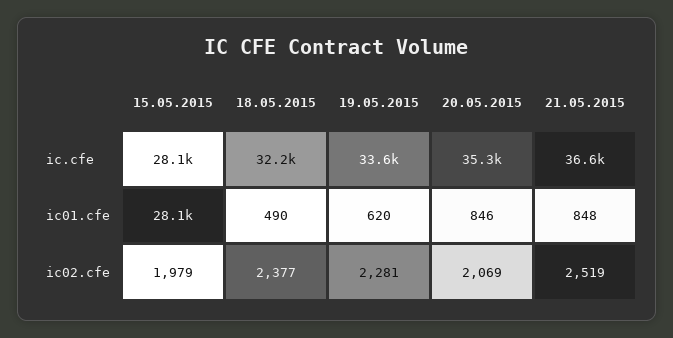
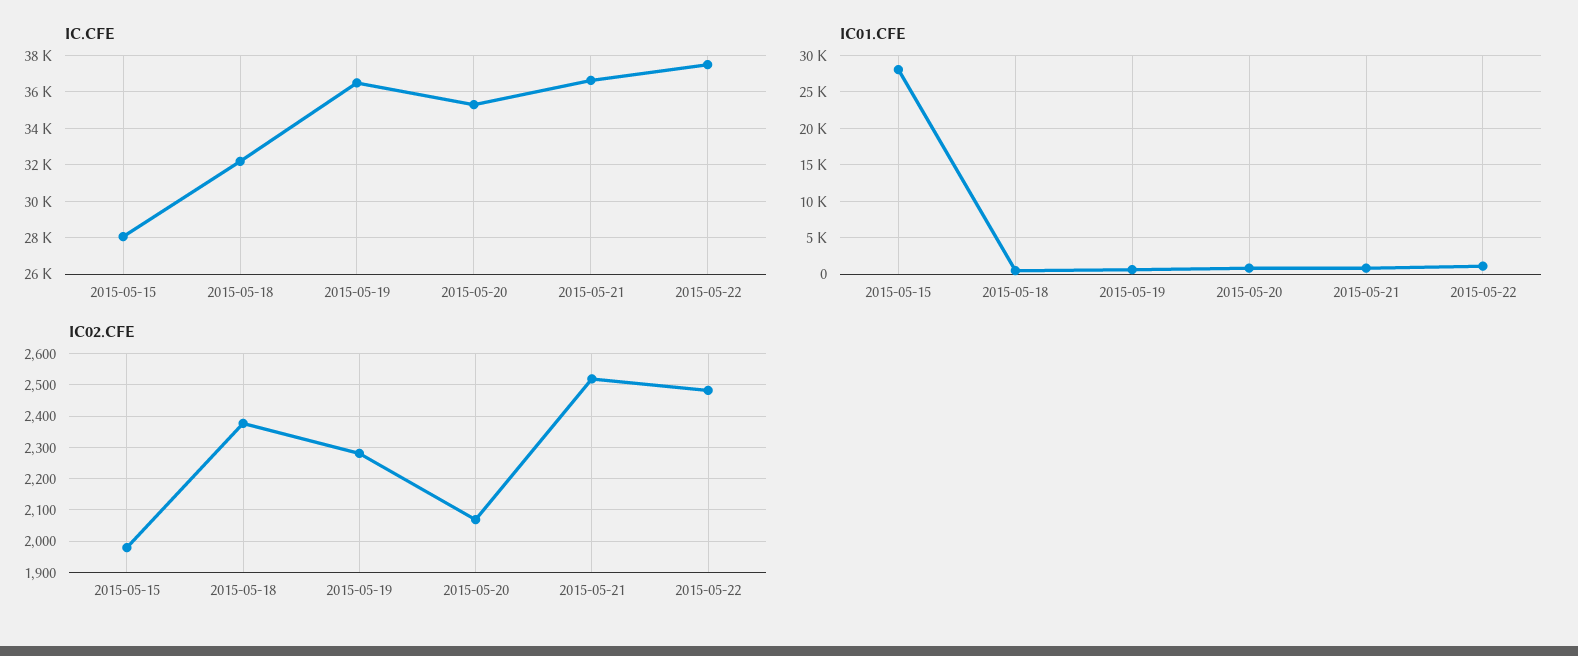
ic.cfe, 19.05.2015: 33600 -> 36500
ic.cfe, 2015-05-22: none -> 37500
ic01.cfe, 2015-05-22: none -> 1000
ic02.cfe, 2015-05-22: none -> 2480

